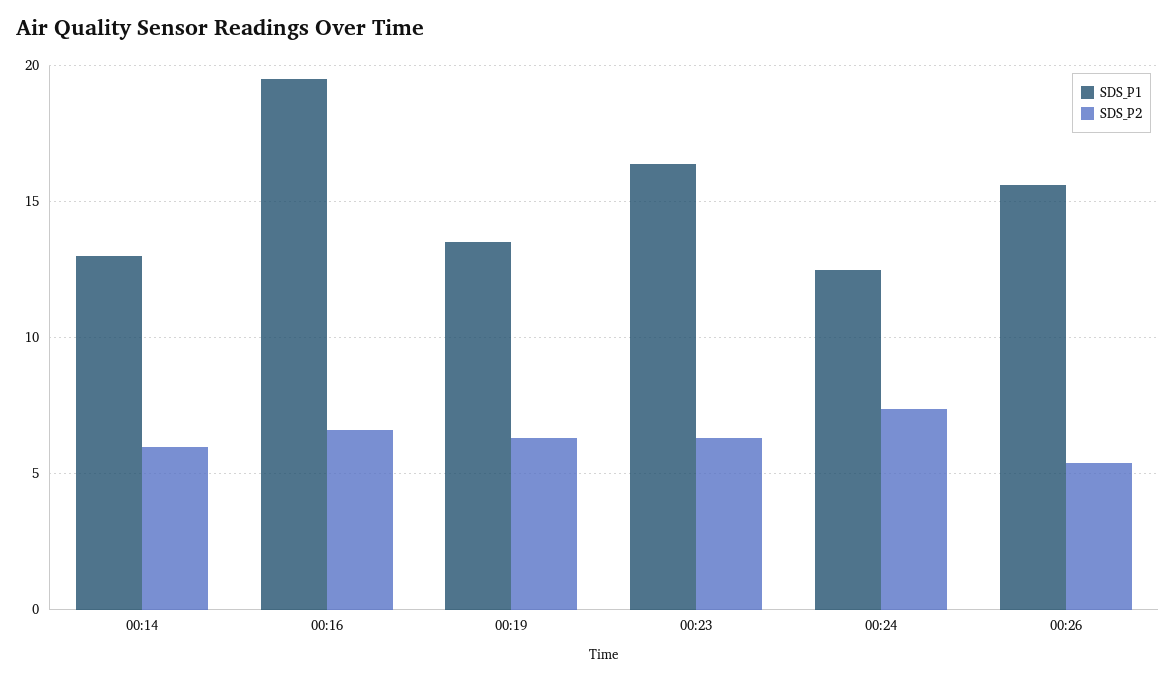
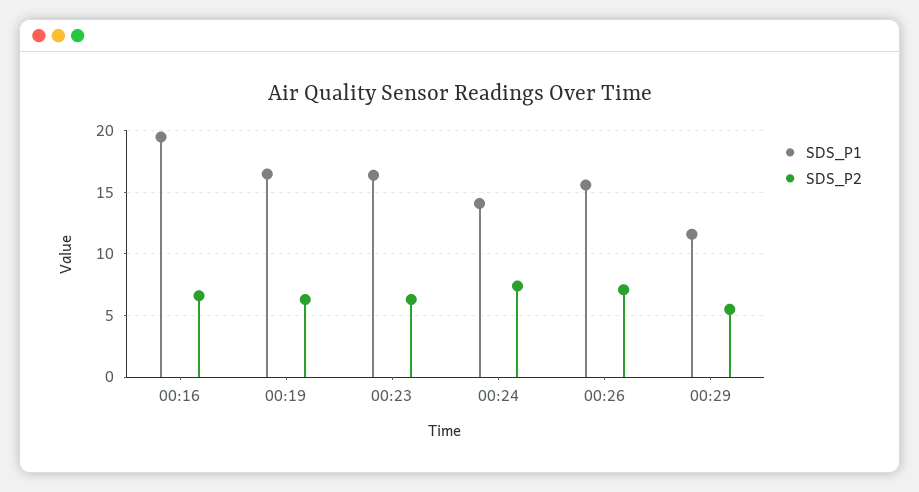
SDS_P1, 00:14: 13 -> none
SDS_P2, 00:14: 6 -> none
SDS_P1, 00:19: 13.5 -> 16.5
SDS_P1, 00:24: 12.5 -> 14
SDS_P2, 00:26: 5.5 -> 7
SDS_P1, 00:29: none -> 11.5
SDS_P2, 00:29: none -> 5.5

